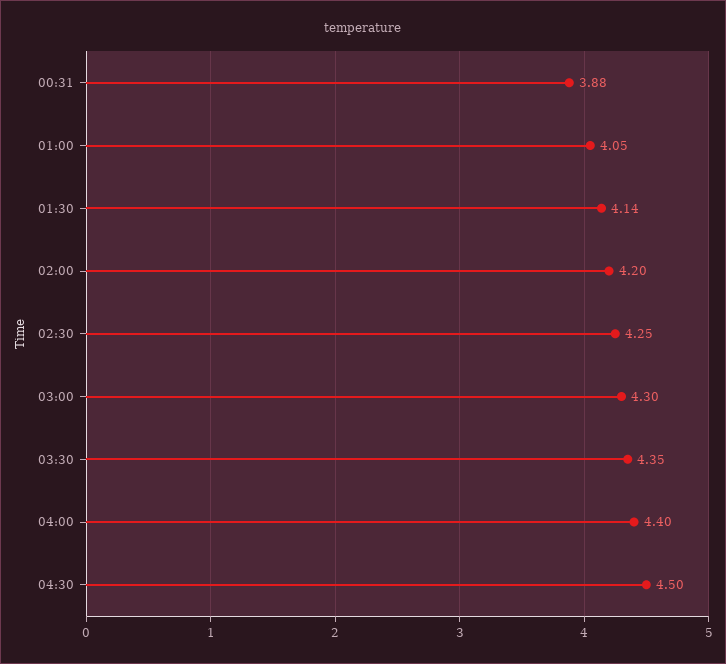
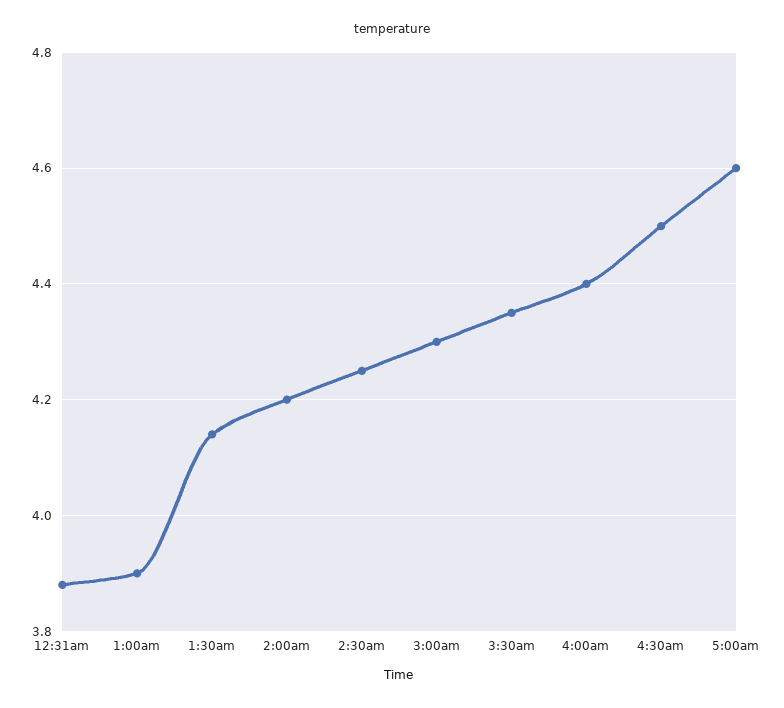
01:00: 4.05 -> 3.9
5:00am: none -> 4.6

